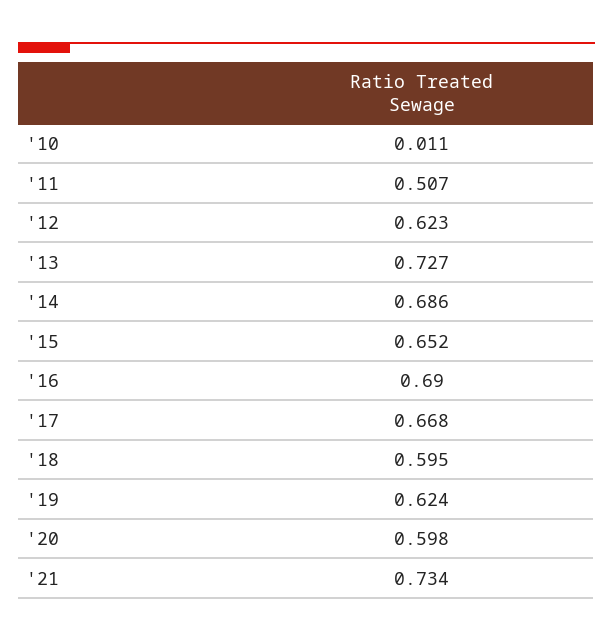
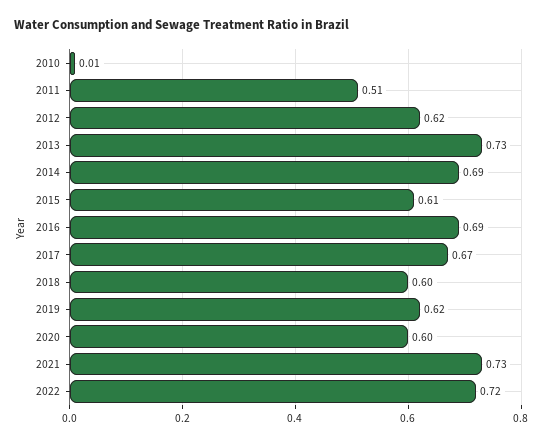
'15: 0.652 -> 0.61
2022: none -> 0.72

